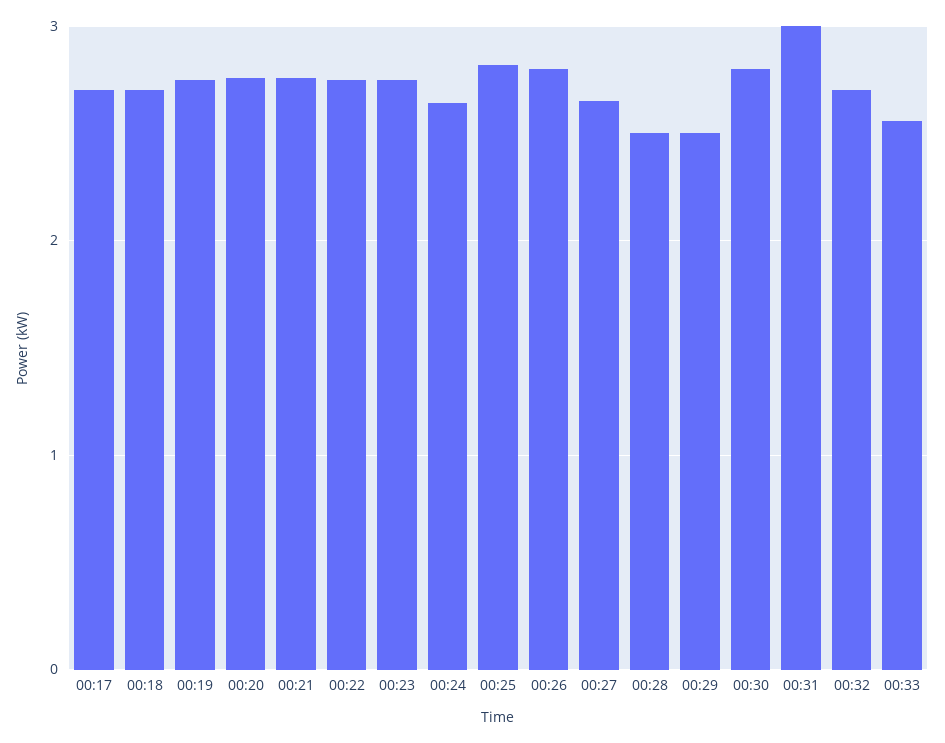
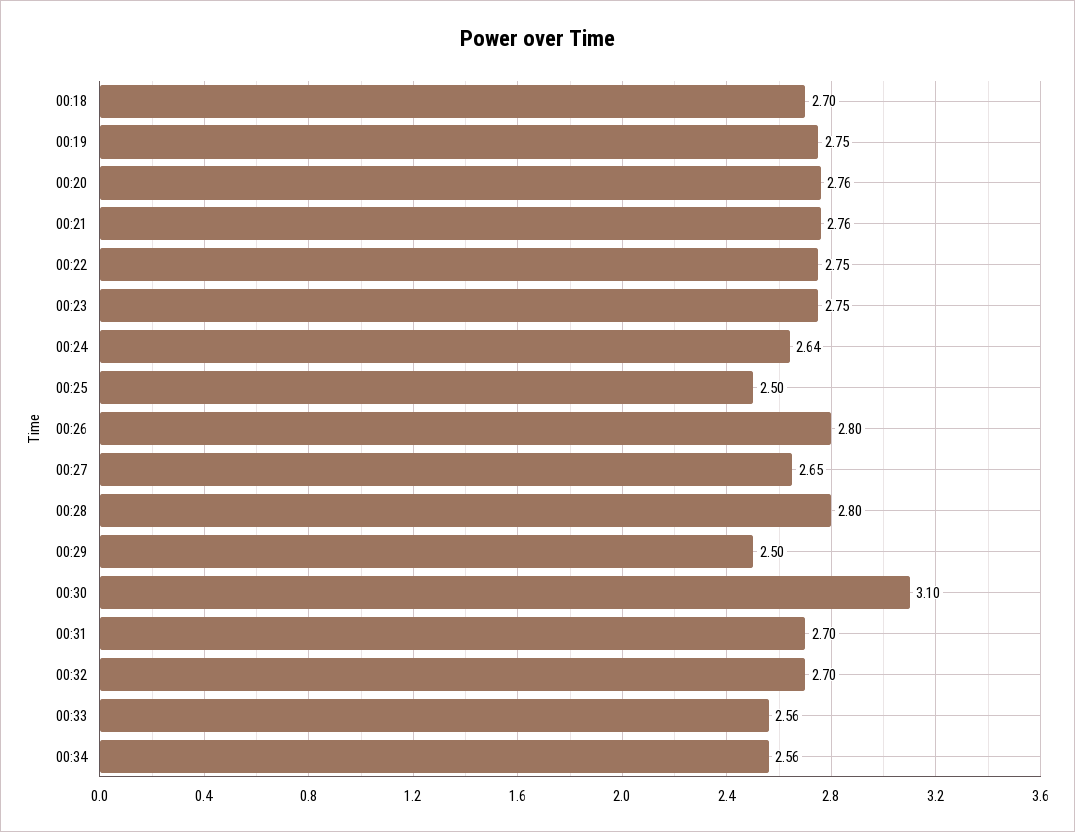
00:17: 2.7 -> none
00:25: 2.8 -> 2.5
00:28: 2.5 -> 2.8
00:30: 2.8 -> 3.1
00:31: 3 -> 2.7
00:34: none -> 2.56

